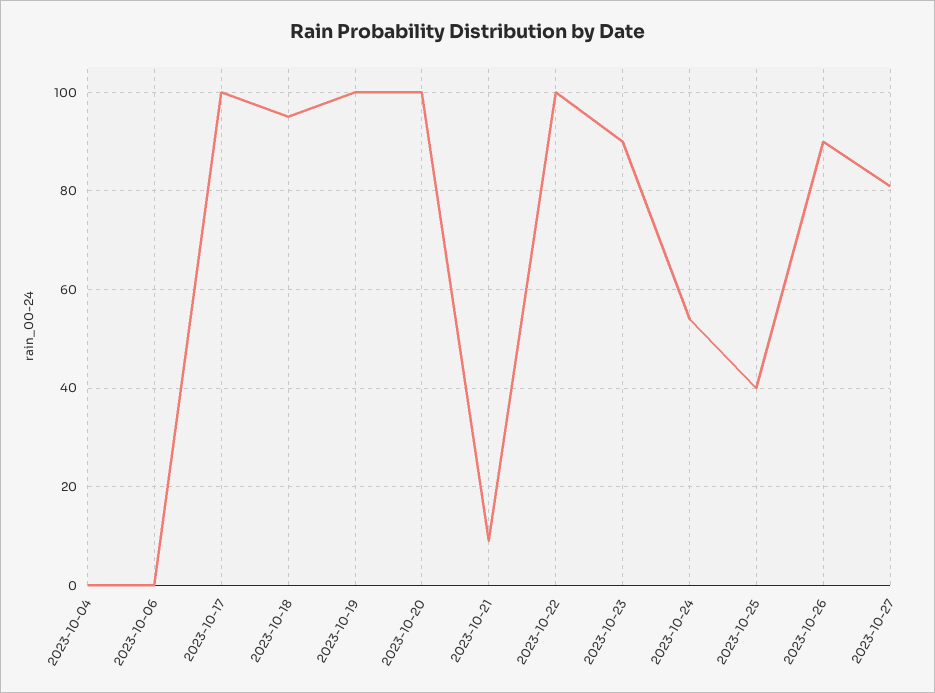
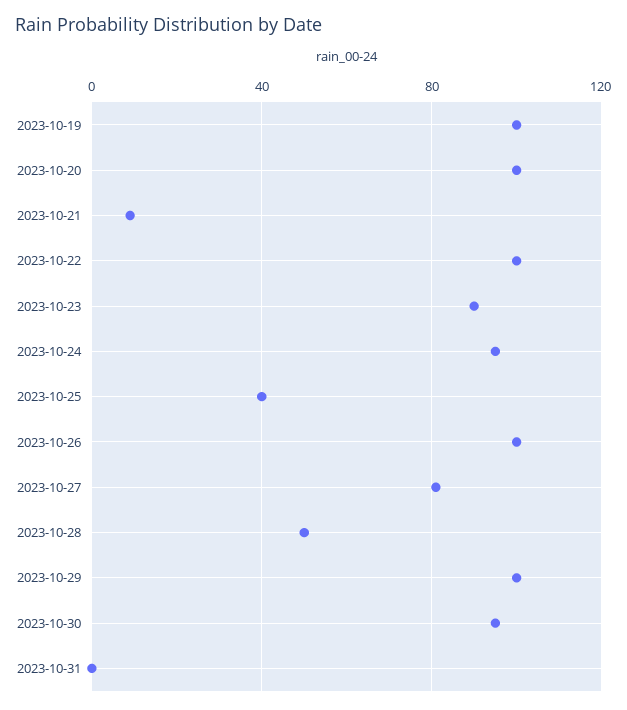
2023-10-04: 0 -> none
2023-10-06: 0 -> none
2023-10-17: 100 -> none
2023-10-18: 95 -> none
2023-10-24: 55 -> 95
2023-10-26: 90 -> 100
2023-10-28: none -> 50
2023-10-29: none -> 100
2023-10-30: none -> 95
2023-10-31: none -> 0

